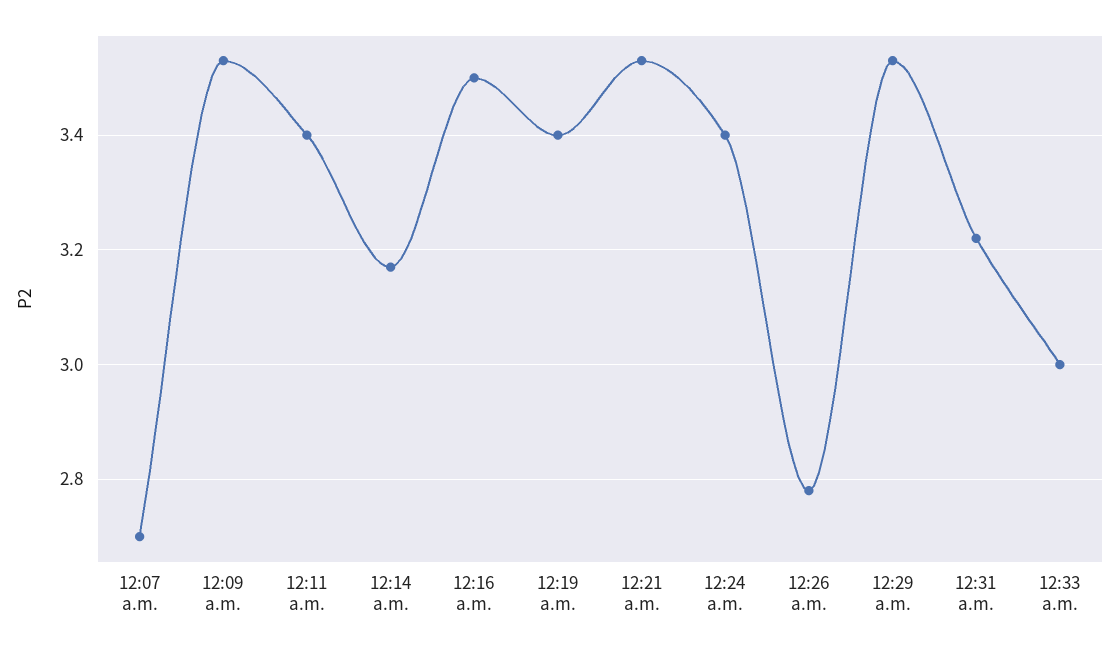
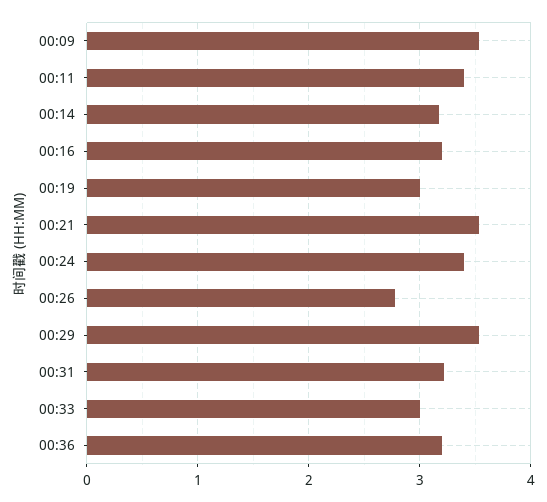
12:07 a.m.: 2.7 -> none
12:16 a.m.: 3.5 -> 3.2
12:19 a.m.: 3.4 -> 3
00:36: none -> 3.2

